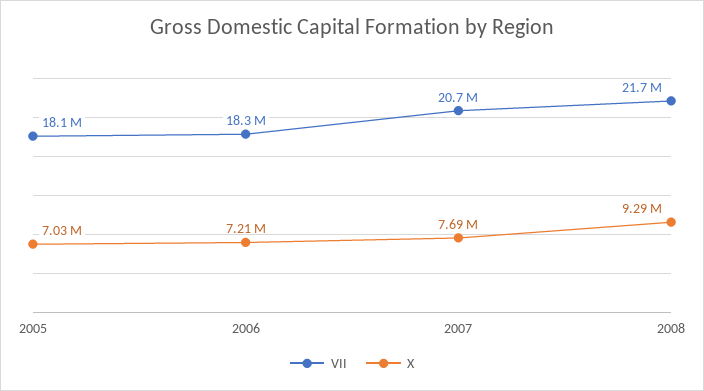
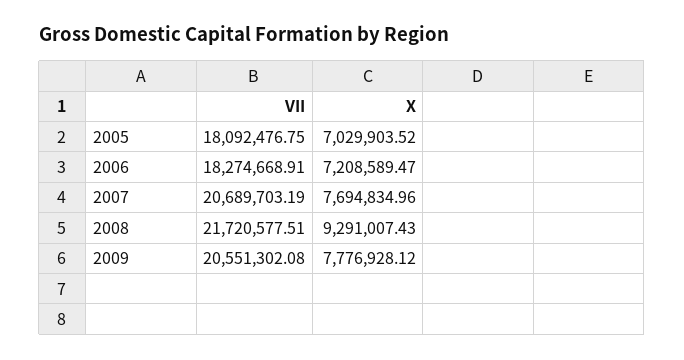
VII, 2009: none -> 20551302.08
X, 2009: none -> 7776928.12

